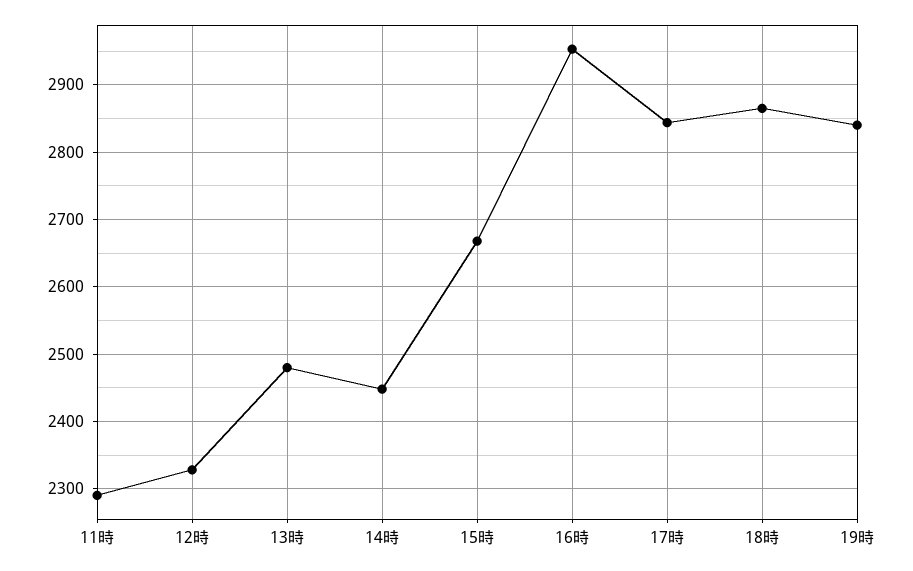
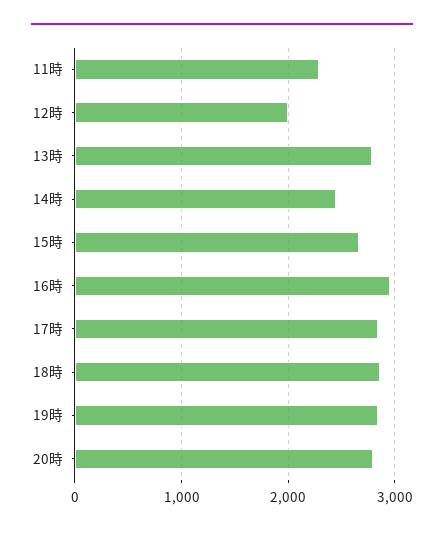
12時: 2330 -> 2000
13時: 2480 -> 2800
20時: none -> 2800

